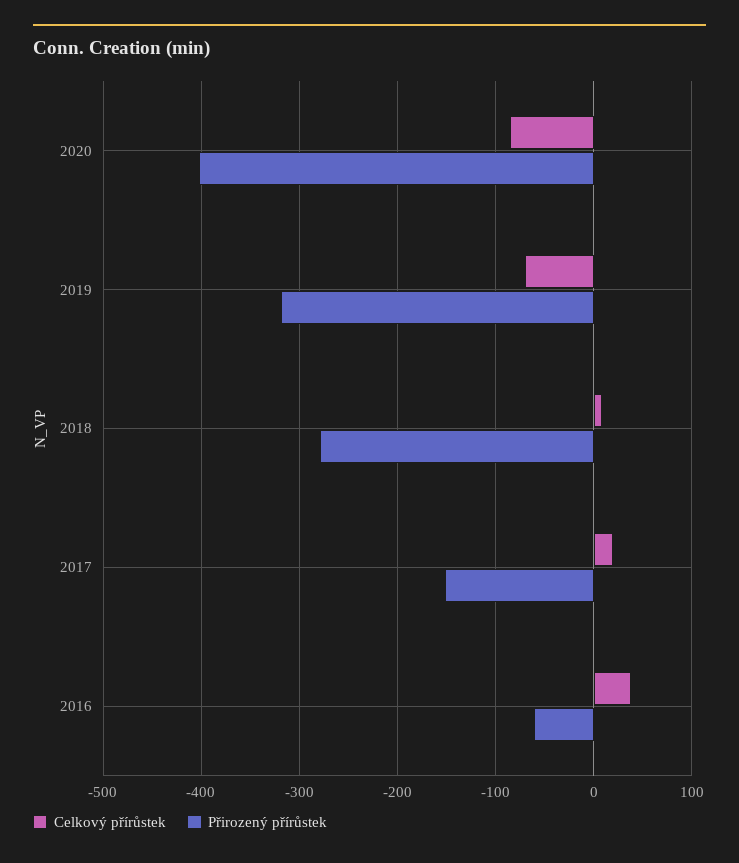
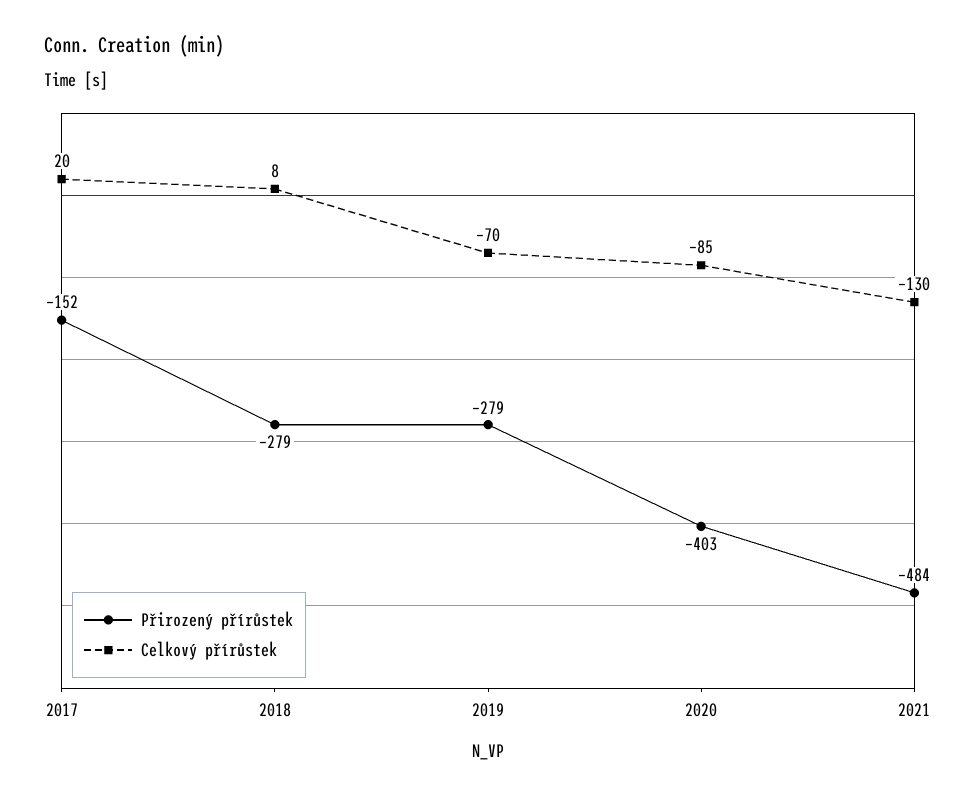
Přirozený přírůstek, 2019: -320 -> -279
Celkový přírůstek, 2016: 40 -> none
Přirozený přírůstek, 2016: -60 -> none
Přirozený přírůstek, 2021: none -> -484
Celkový přírůstek, 2021: none -> -130

